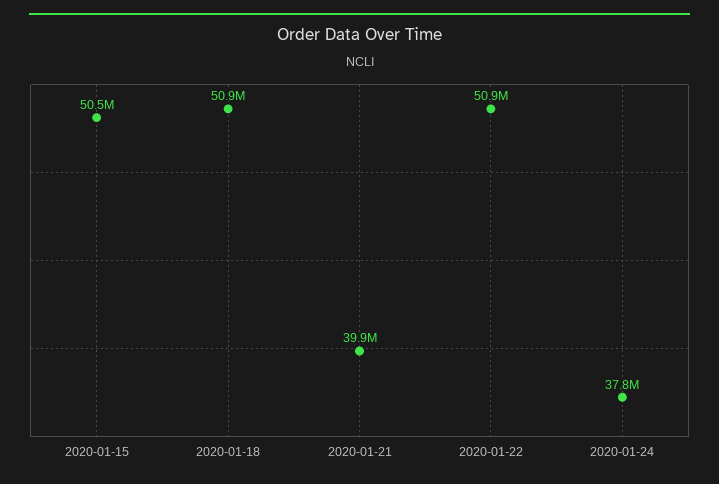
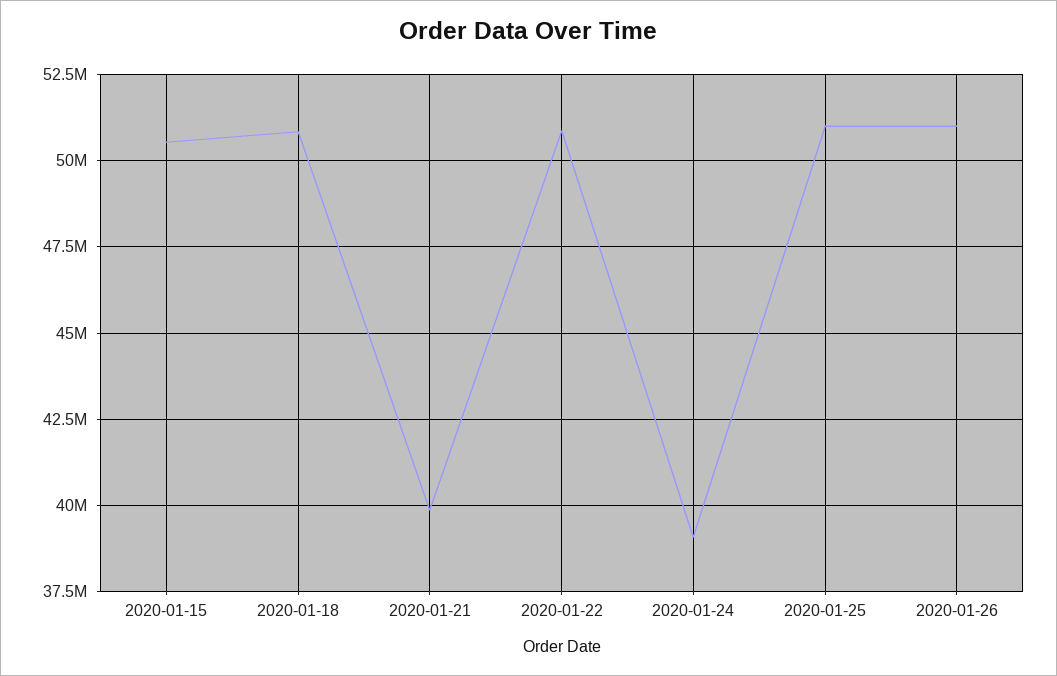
2020-01-24: 37800000 -> 39000000
2020-01-25: none -> 51000000
2020-01-26: none -> 51000000

